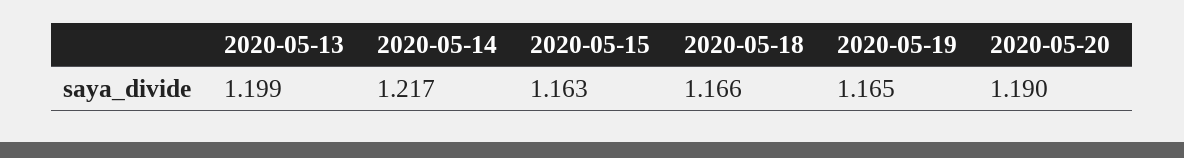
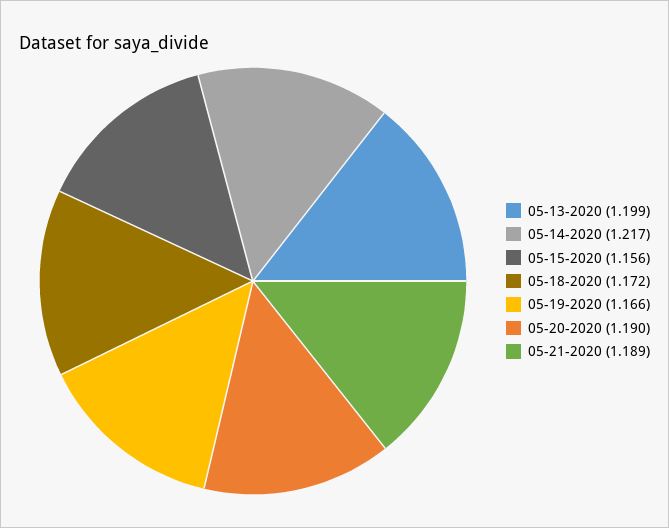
2020-05-15: 1.163 -> 1.156
2020-05-18: 1.166 -> 1.172
2020-05-19: 1.165 -> 1.166
05-21-2020: none -> 1.189

